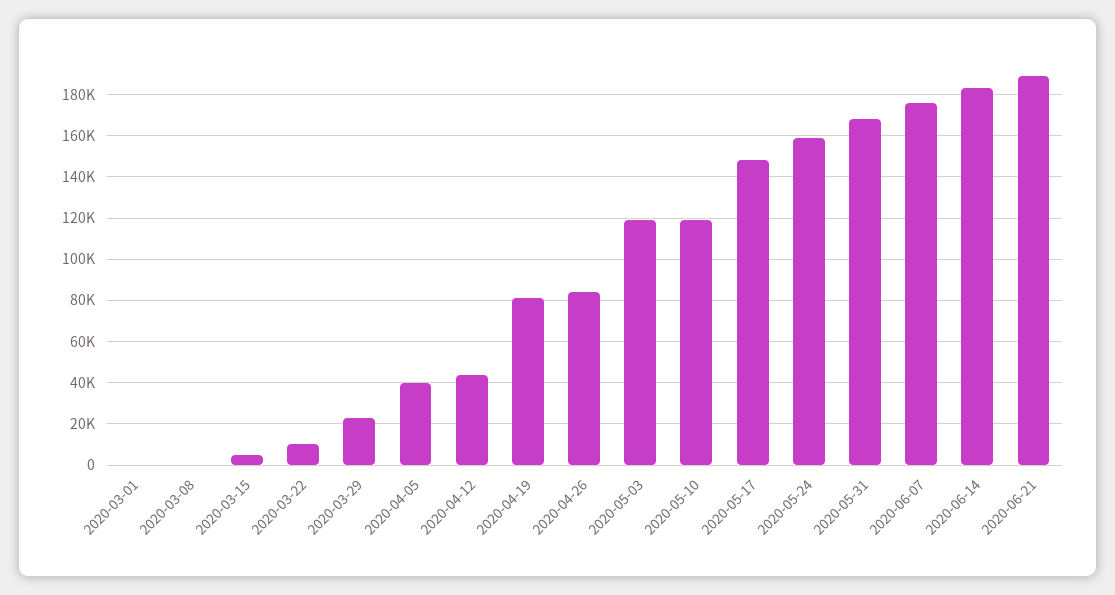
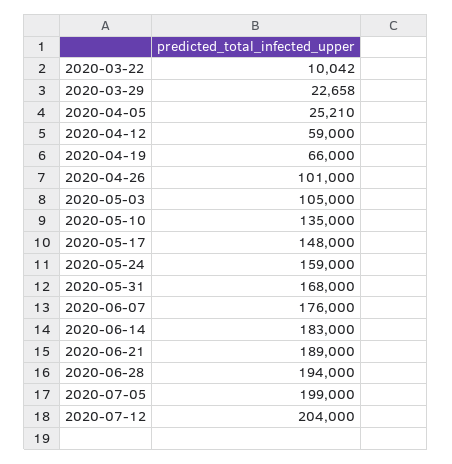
2020-03-01: 0 -> none
2020-03-08: 0 -> none
2020-03-15: 5000 -> none
2020-04-05: 40000 -> 25210
2020-04-12: 45000 -> 59000
2020-04-19: 80000 -> 66000
2020-04-26: 85000 -> 101000
2020-05-03: 120000 -> 105000
2020-05-10: 120000 -> 135000
2020-06-28: none -> 194000
2020-07-05: none -> 199000
2020-07-12: none -> 204000

